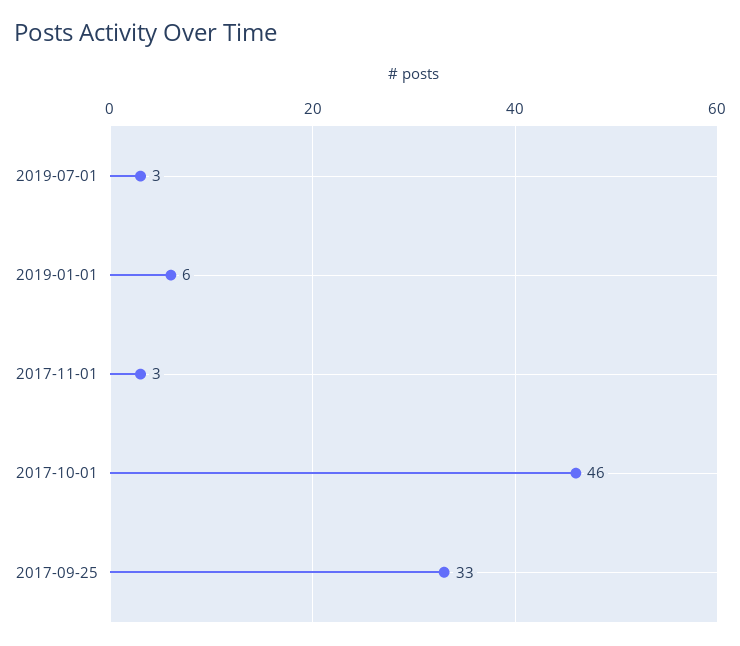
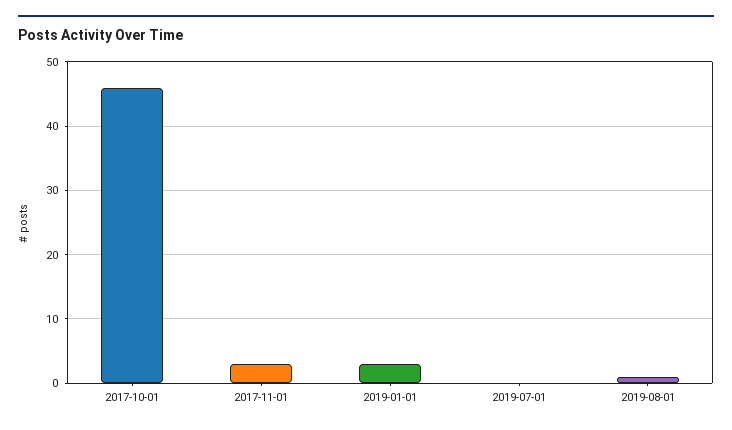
2019-07-01: 3 -> 0
2019-01-01: 6 -> 3
2017-09-25: 33 -> none
2019-08-01: none -> 1

